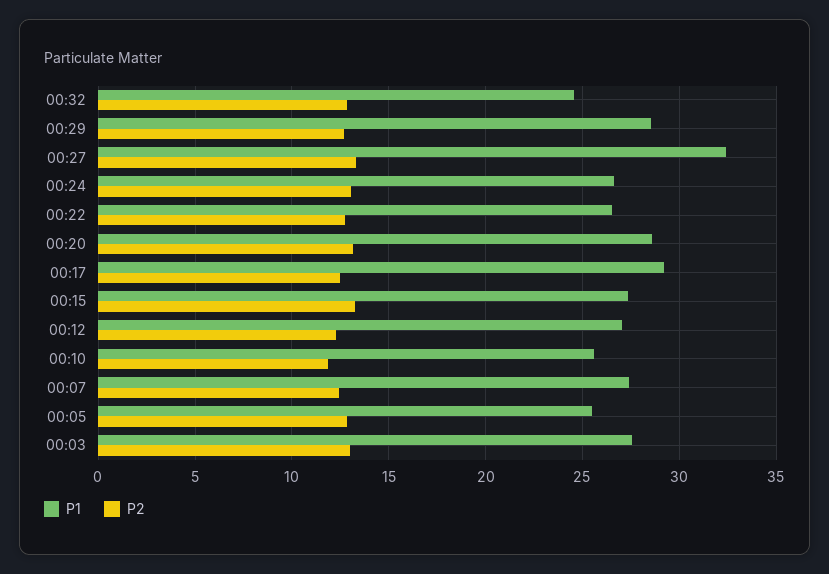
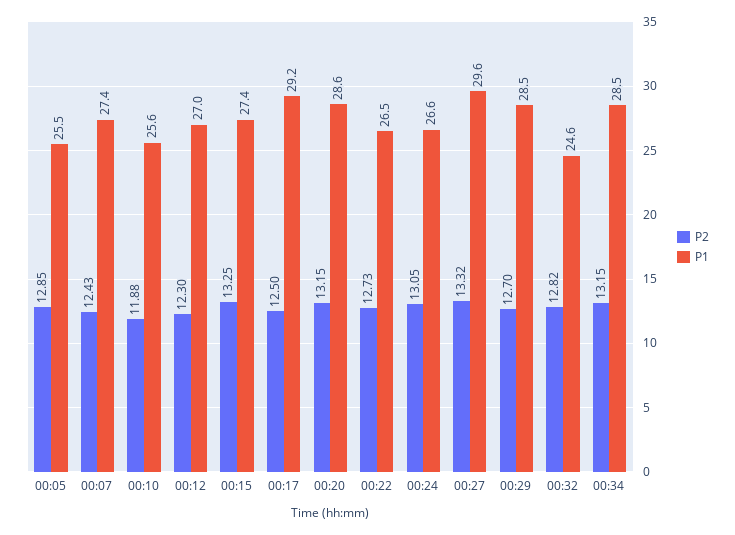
P1, 00:27: 32.5 -> 29.6
P1, 00:03: 27.5 -> none
P2, 00:03: 13 -> none
P2, 00:34: none -> 13.15
P1, 00:34: none -> 28.5

